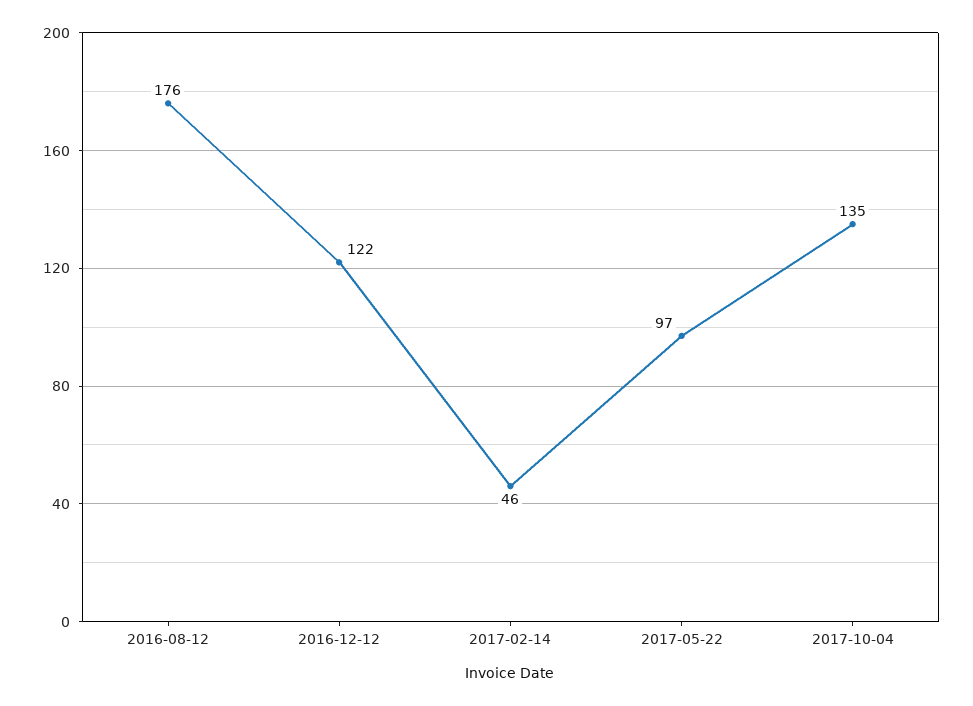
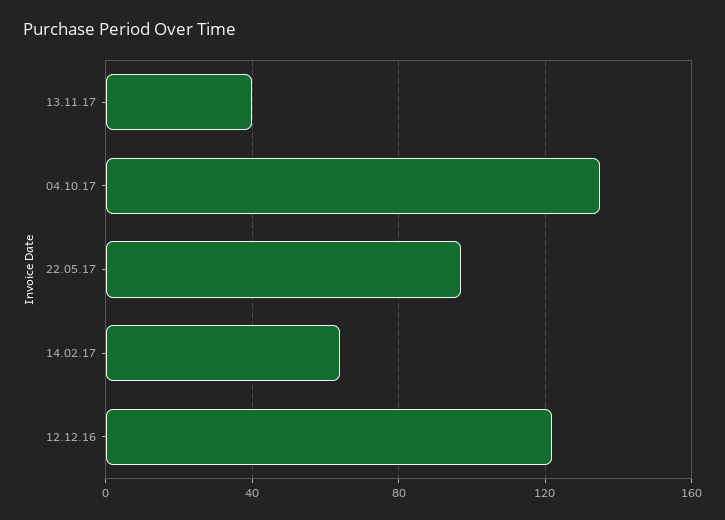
2016-08-12: 176 -> none
2017-02-14: 46 -> 65
13.11.17: none -> 40

